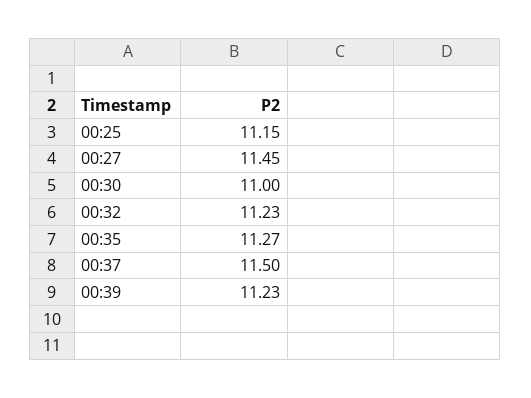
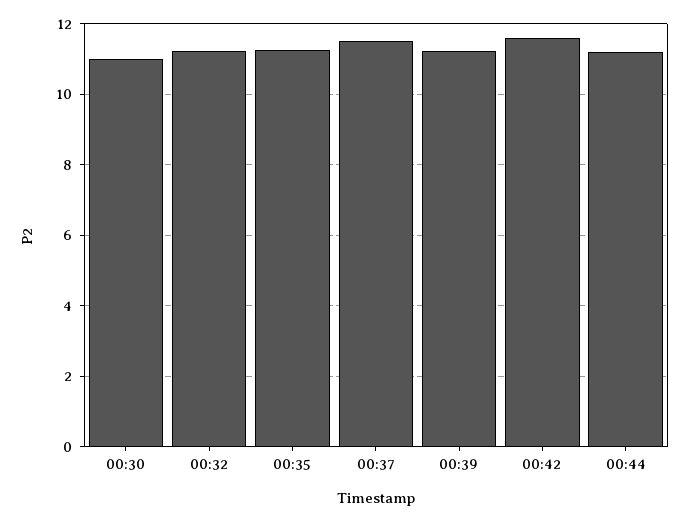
00:25: 11.15 -> none
00:27: 11.45 -> none
00:42: none -> 11.6
00:44: none -> 11.2

